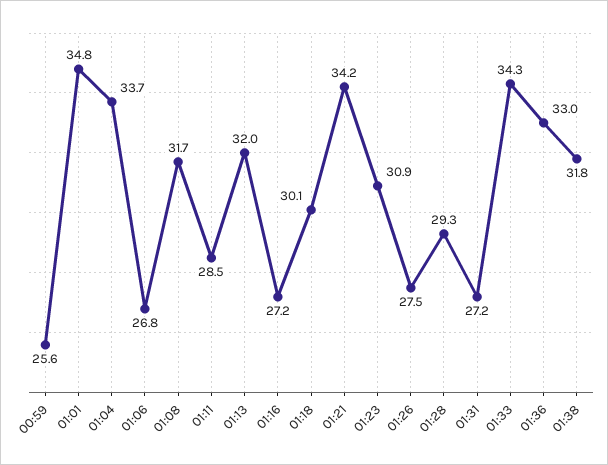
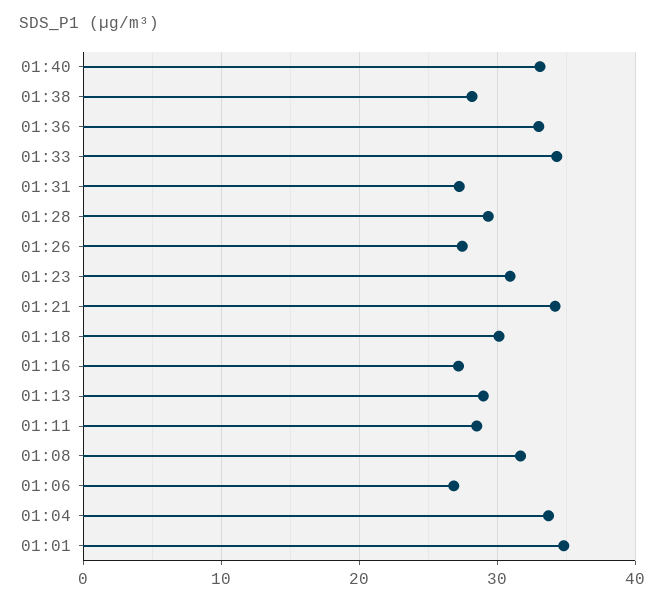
00:59: 25.6 -> none
01:13: 32 -> 29
01:38: 31.8 -> 28
01:40: none -> 33

